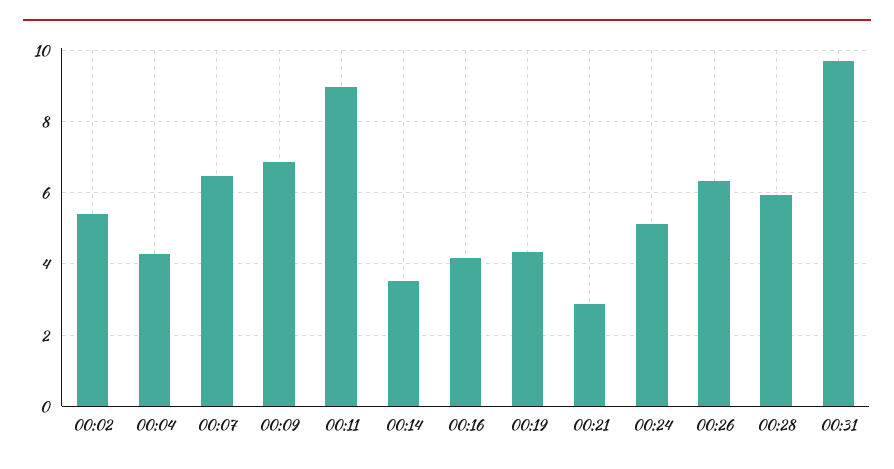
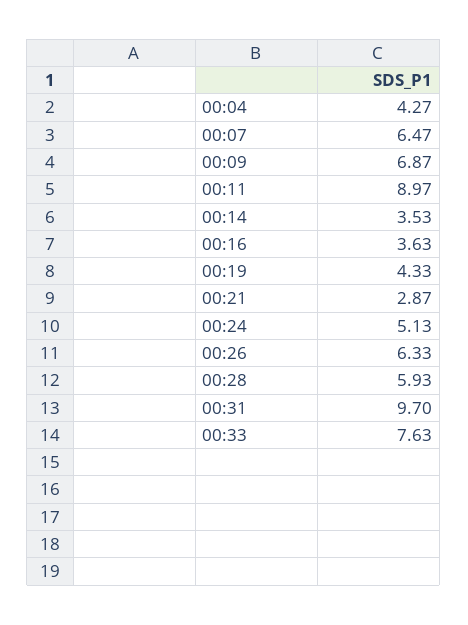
00:02: 5.4 -> none
00:16: 4.2 -> 3.63
00:33: none -> 7.63

